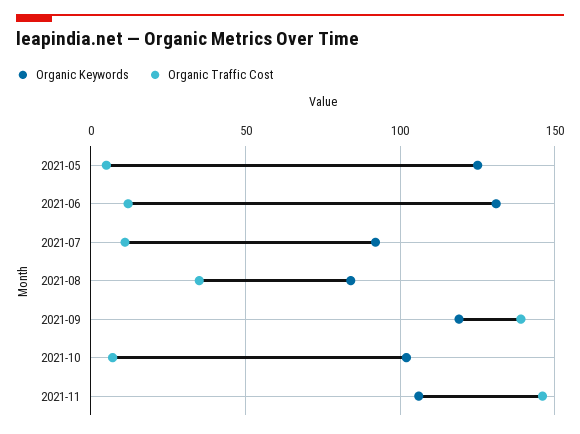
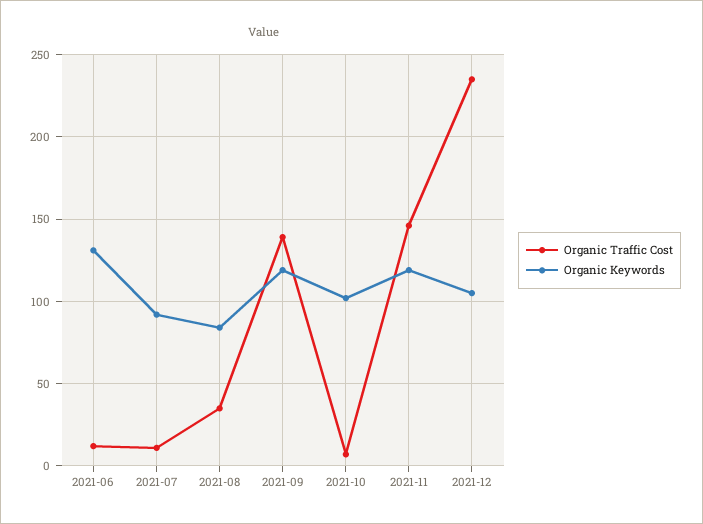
Organic Keywords, 2021-05: 125 -> none
Organic Traffic Cost, 2021-05: 5 -> none
Organic Keywords, 2021-11: 105 -> 120
Organic Traffic Cost, 2021-12: none -> 235
Organic Keywords, 2021-12: none -> 105

